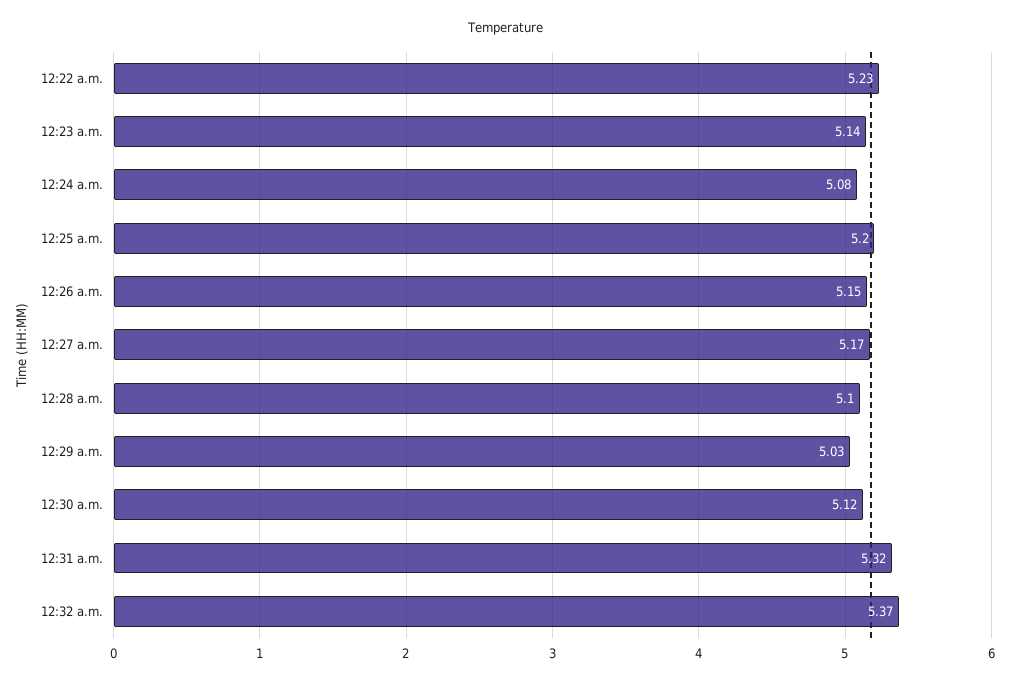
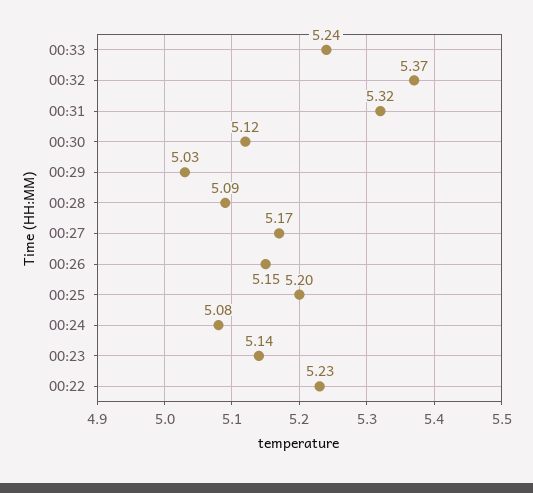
12:28 a.m.: 5.1 -> 5.09
00:33: none -> 5.24

